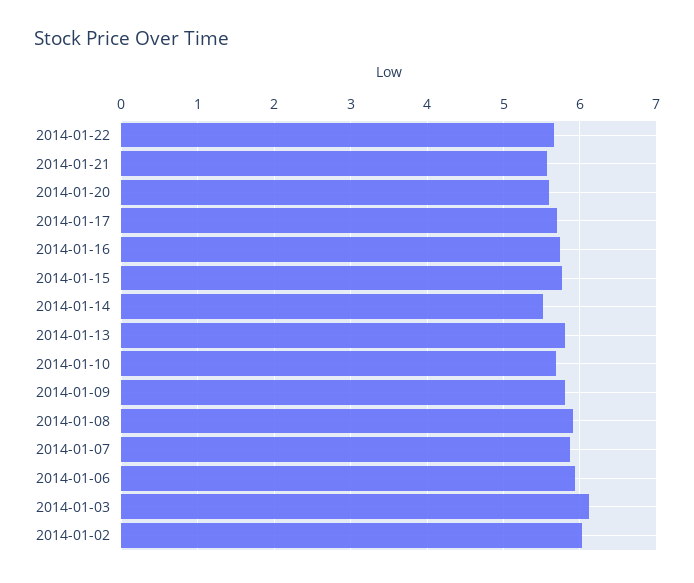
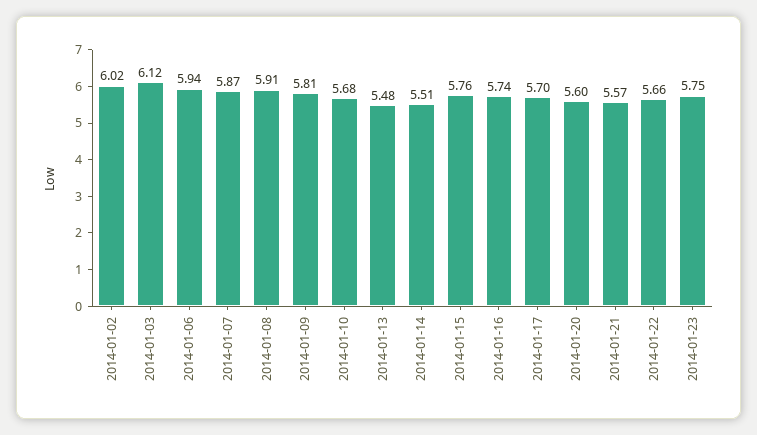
2014-01-13: 5.8 -> 5.48
2014-01-23: none -> 5.75

